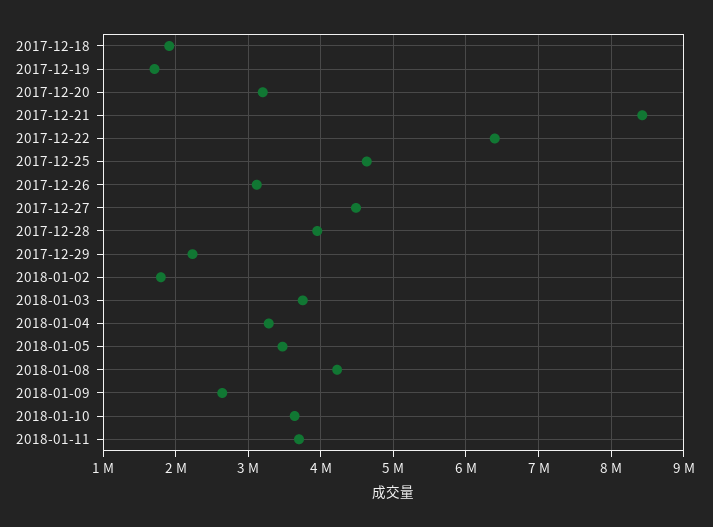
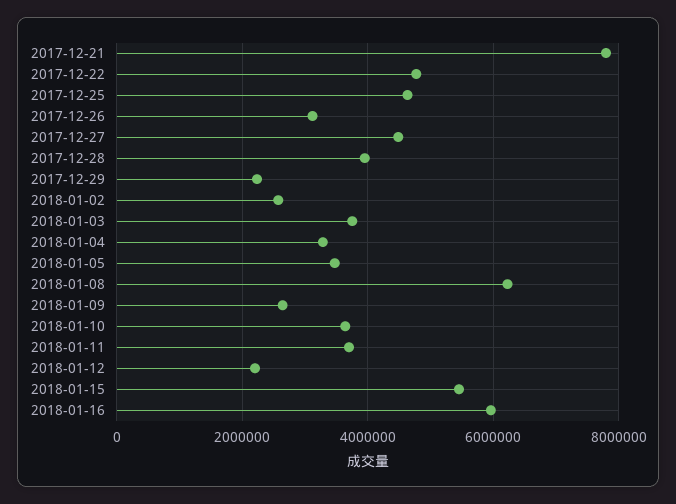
2017-12-18: 1900000 -> none
2017-12-19: 1700000 -> none
2017-12-20: 3200000 -> none
2017-12-21: 8400000 -> 7800000
2017-12-22: 6400000 -> 4800000
2018-01-02: 1800000 -> 2600000
2018-01-08: 4200000 -> 6200000
2018-01-12: none -> 2200000
2018-01-15: none -> 5400000
2018-01-16: none -> 6000000

